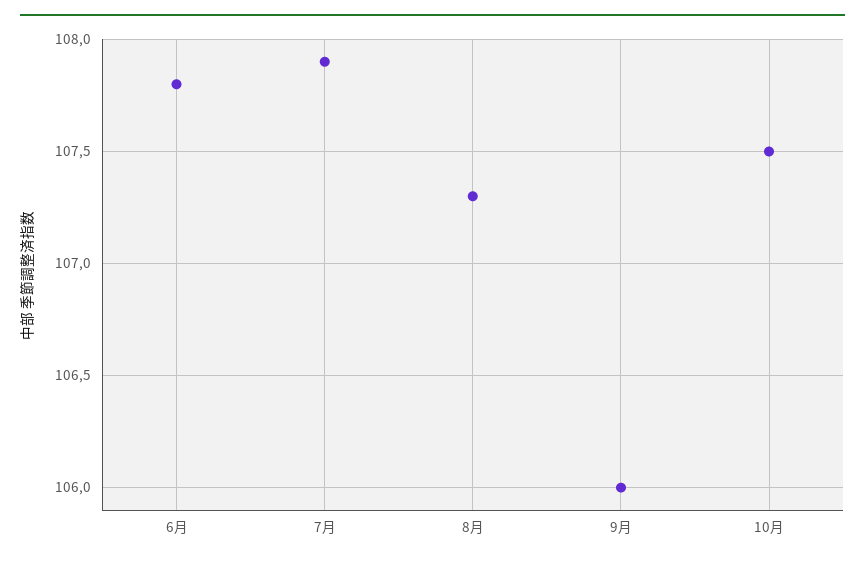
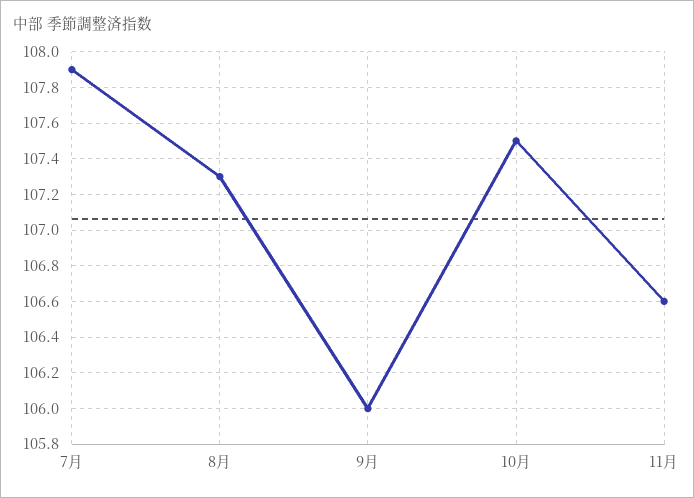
6月: 107.8 -> none
11月: none -> 106.6

